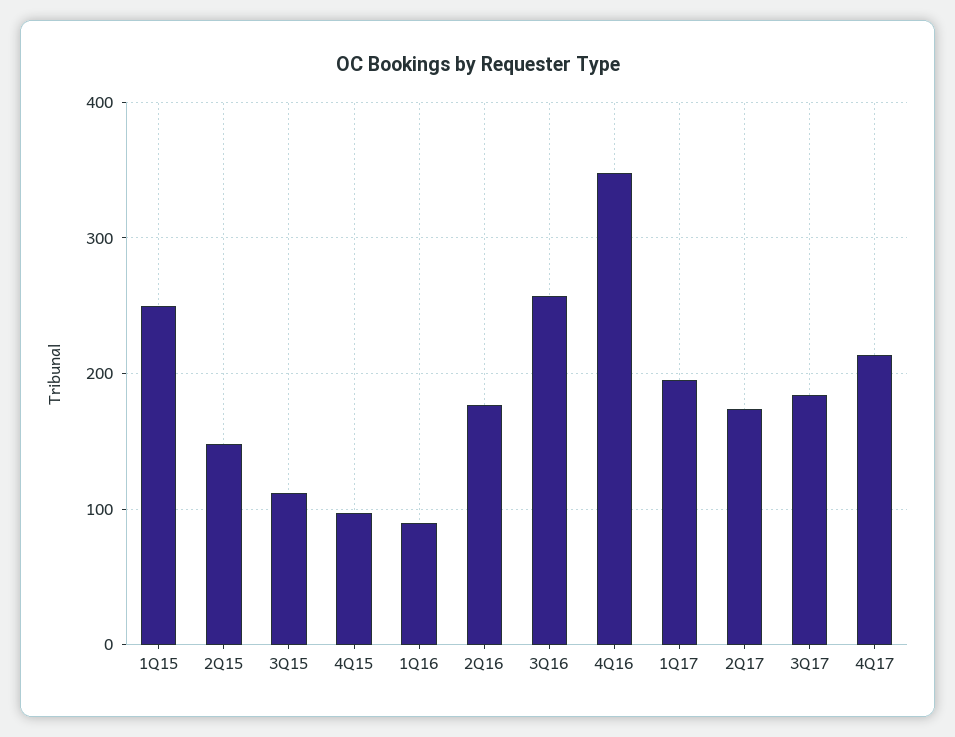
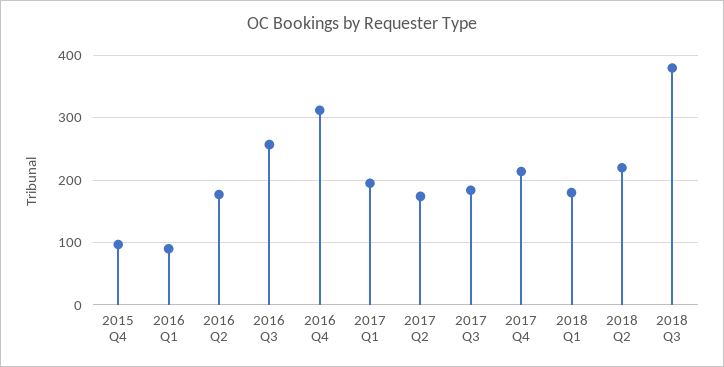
1Q15: 250 -> none
2Q15: 150 -> none
3Q15: 110 -> none
4Q16: 350 -> 310
2018 Q1: none -> 180
2018 Q2: none -> 220
2018 Q3: none -> 380

